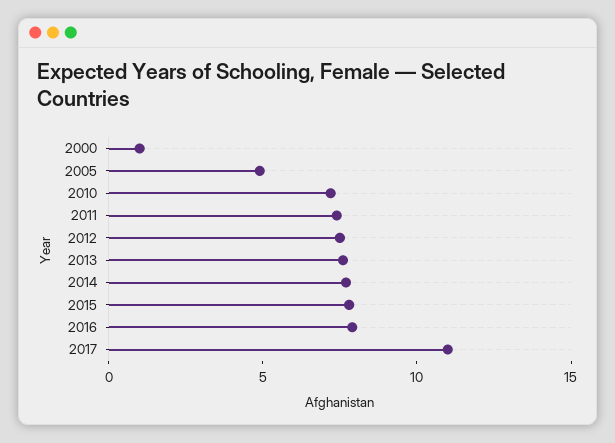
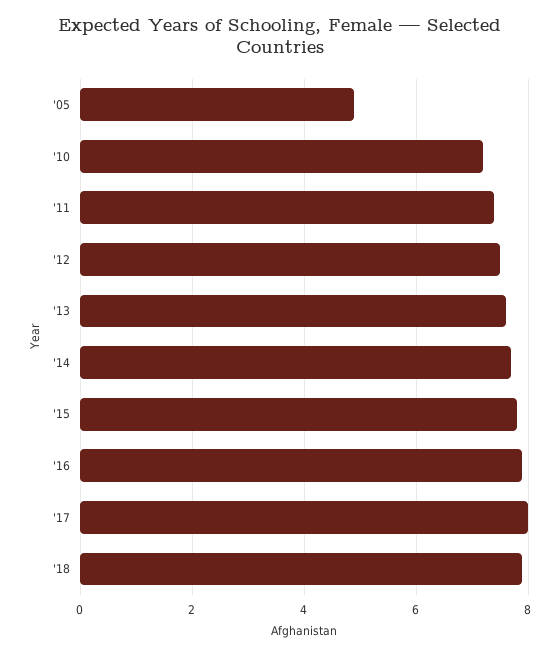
2000: 1 -> none
2017: 11 -> 8
'18: none -> 8

